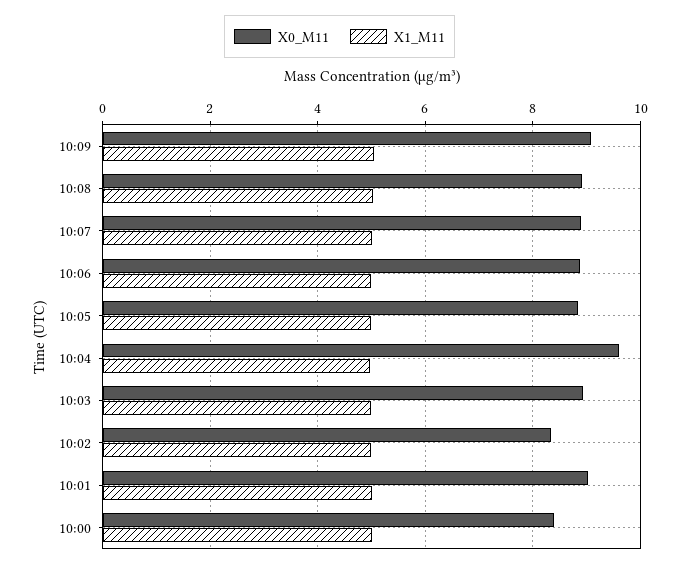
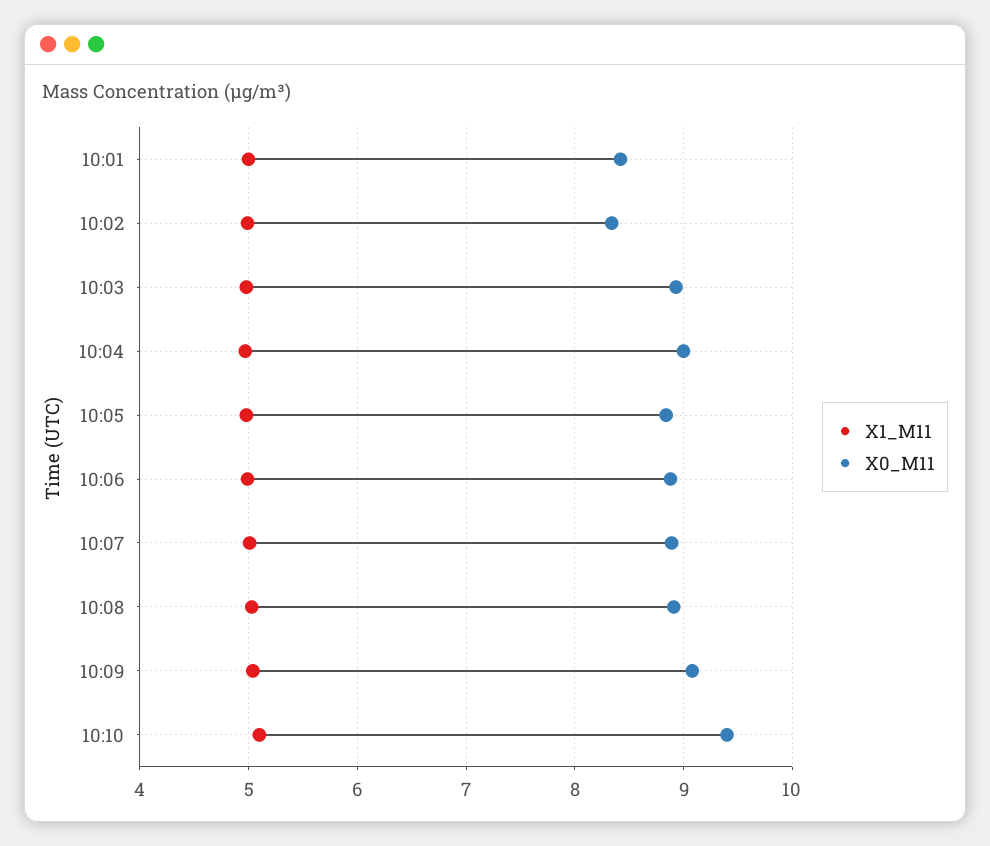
X0_M11, 10:04: 9.6 -> 9
X0_M11, 10:01: 9 -> 8.4
X0_M11, 10:00: 8.4 -> none
X1_M11, 10:00: 5 -> none
X1_M11, 10:10: none -> 5.1
X0_M11, 10:10: none -> 9.4

